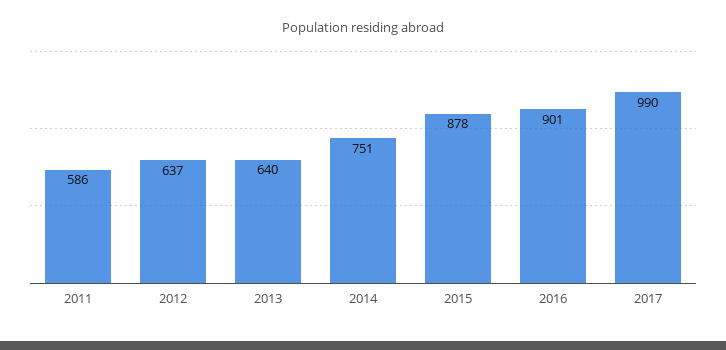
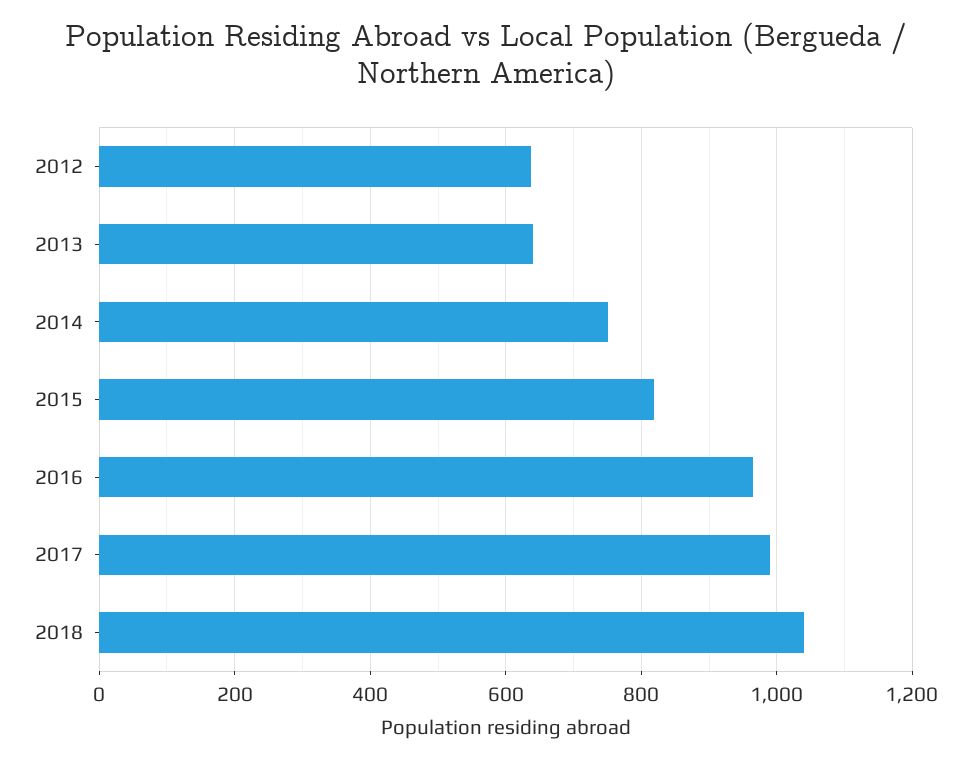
2011: 586 -> none
2015: 878 -> 820
2016: 901 -> 960
2018: none -> 1040

